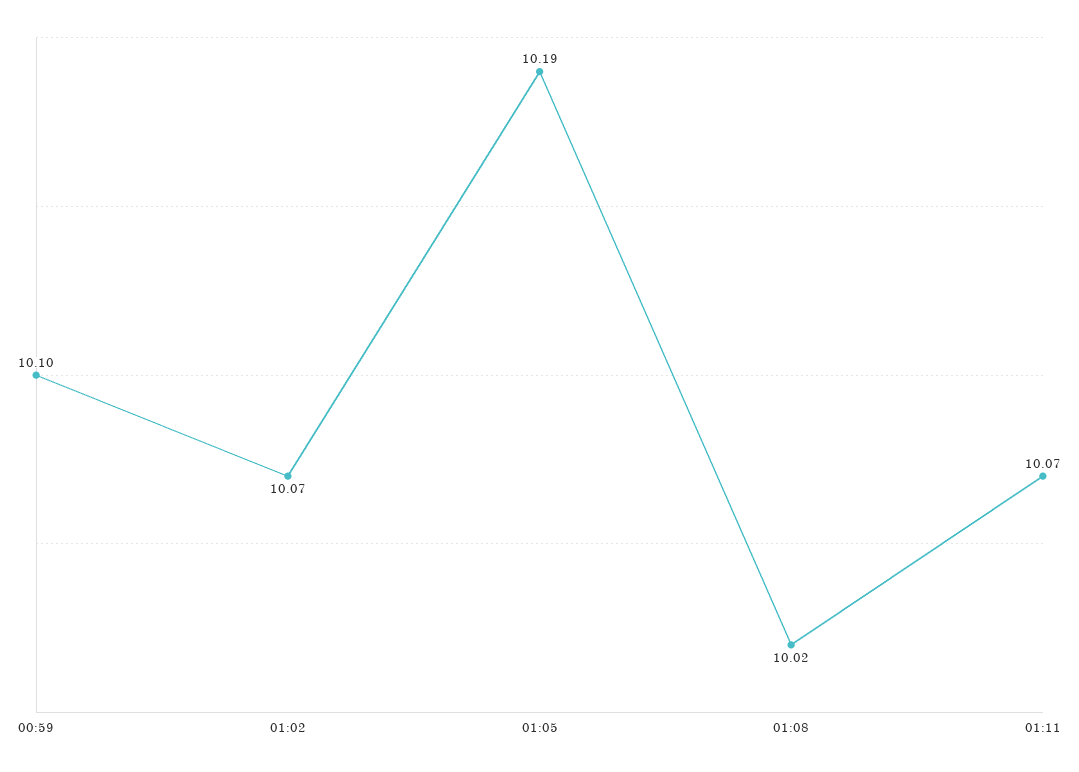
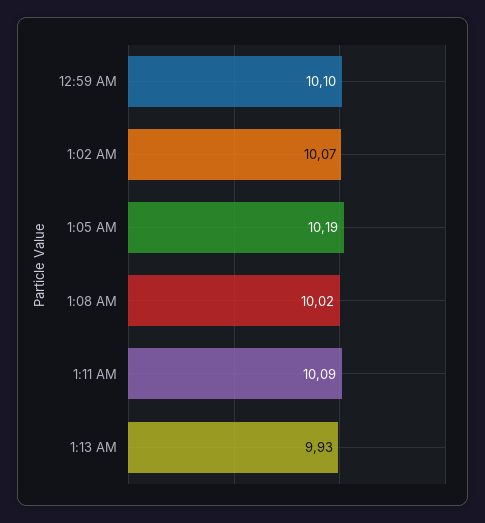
01:11: 10.07 -> 10.09
1:13 AM: none -> 9.93

